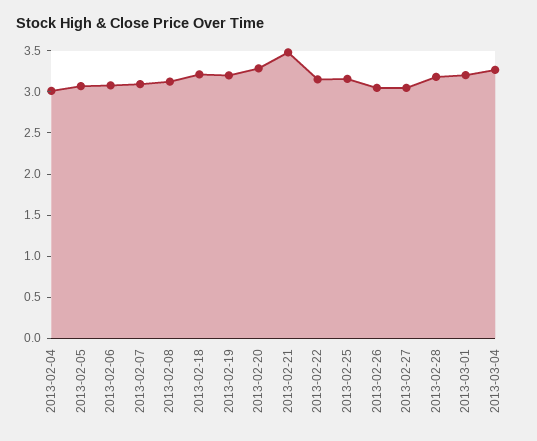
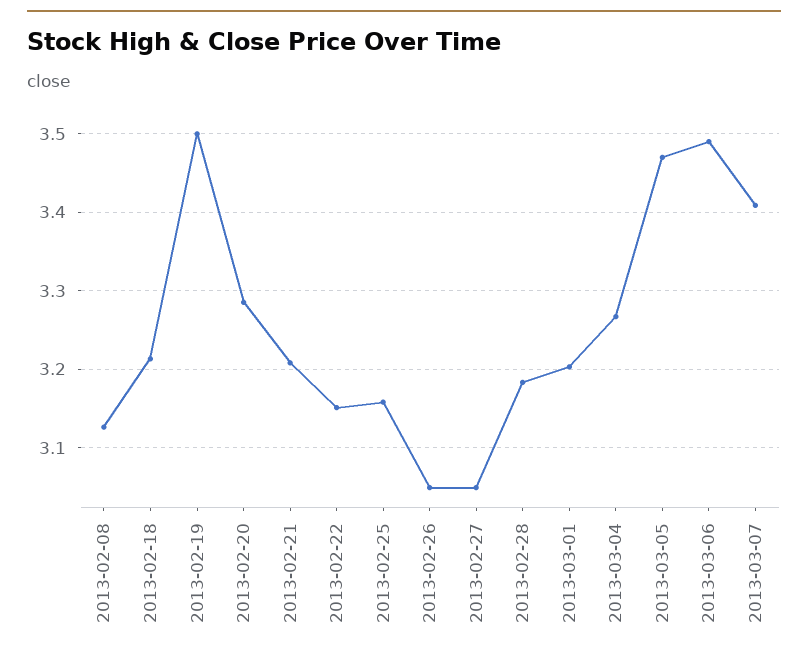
2013-02-04: 3 -> none
2013-02-05: 3.1 -> none
2013-02-06: 3.1 -> none
2013-02-07: 3.1 -> none
2013-02-19: 3.2 -> 3.5
2013-02-21: 3.5 -> 3.21
2013-03-05: none -> 3.47
2013-03-06: none -> 3.49
2013-03-07: none -> 3.41

